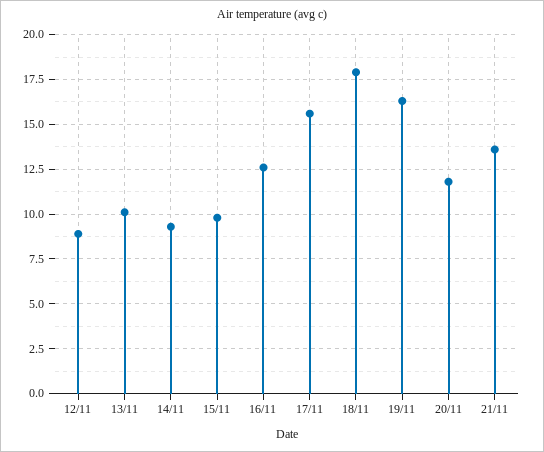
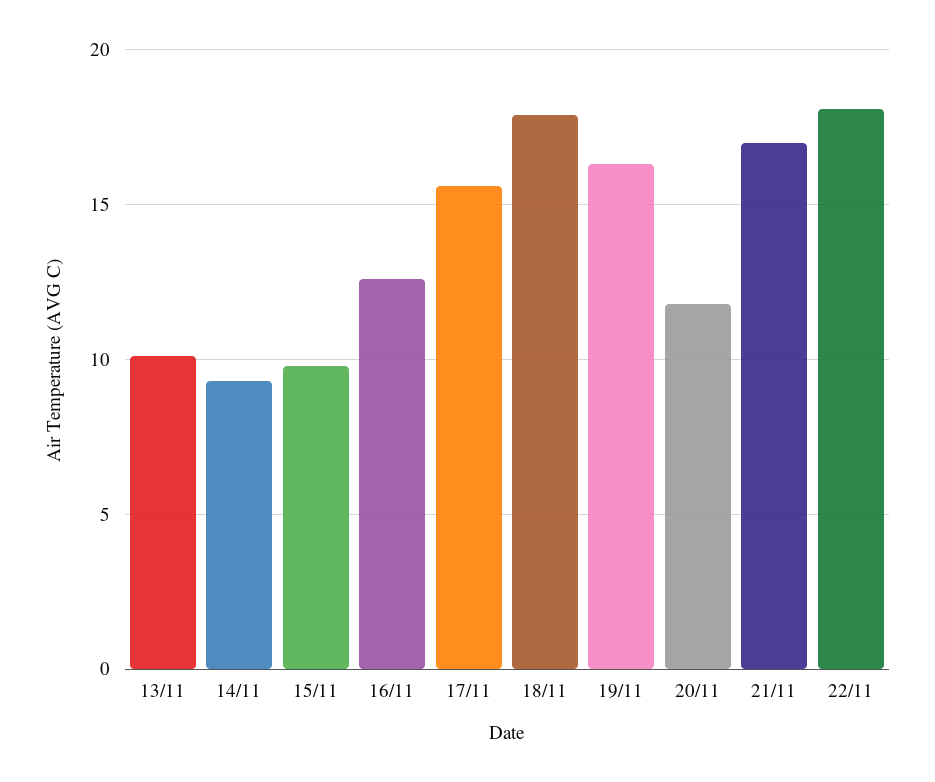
12/11: 9 -> none
21/11: 13.5 -> 17
22/11: none -> 18

